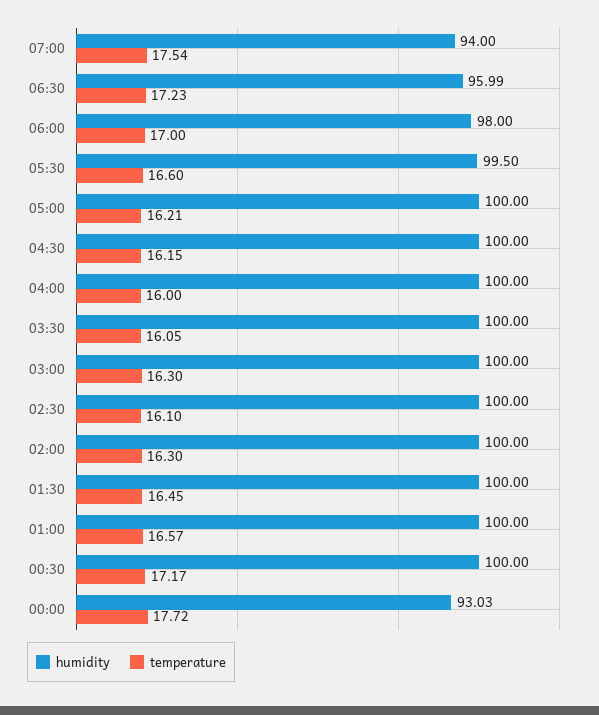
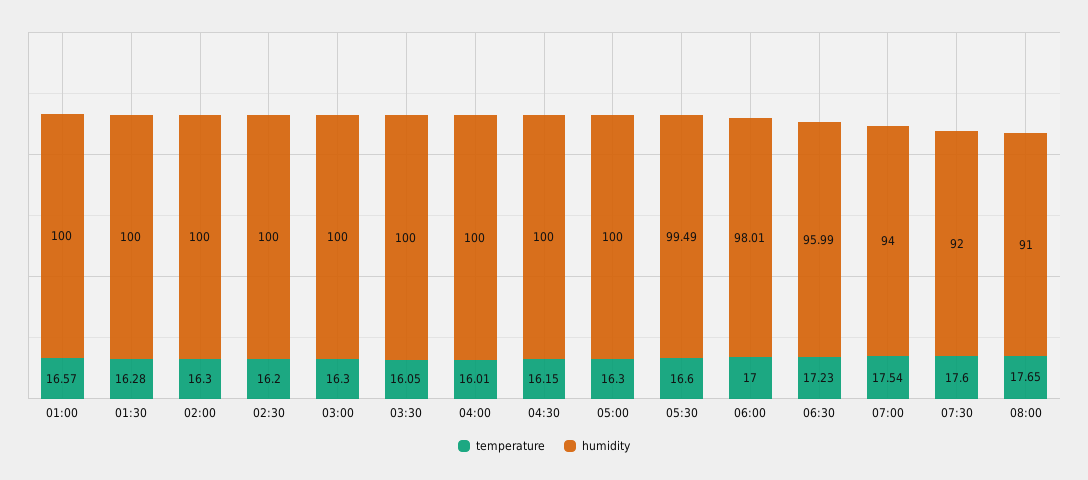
humidity, 06:00: 98 -> 98.01
humidity, 05:30: 99.5 -> 99.49
temperature, 05:00: 16.21 -> 16.3
temperature, 04:00: 16 -> 16.01
temperature, 02:30: 16.1 -> 16.2
temperature, 01:30: 16.45 -> 16.28
humidity, 00:30: 100 -> none
temperature, 00:30: 17.17 -> none
humidity, 00:00: 93.03 -> none
temperature, 00:00: 17.72 -> none
temperature, 07:30: none -> 17.6
humidity, 07:30: none -> 92
temperature, 08:00: none -> 17.65
humidity, 08:00: none -> 91

